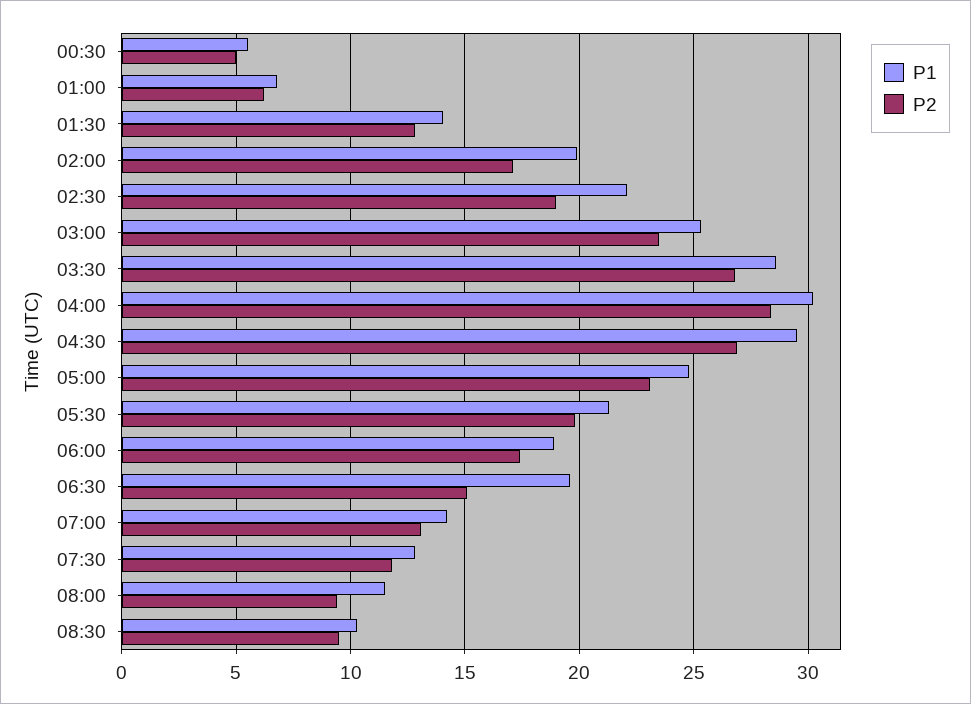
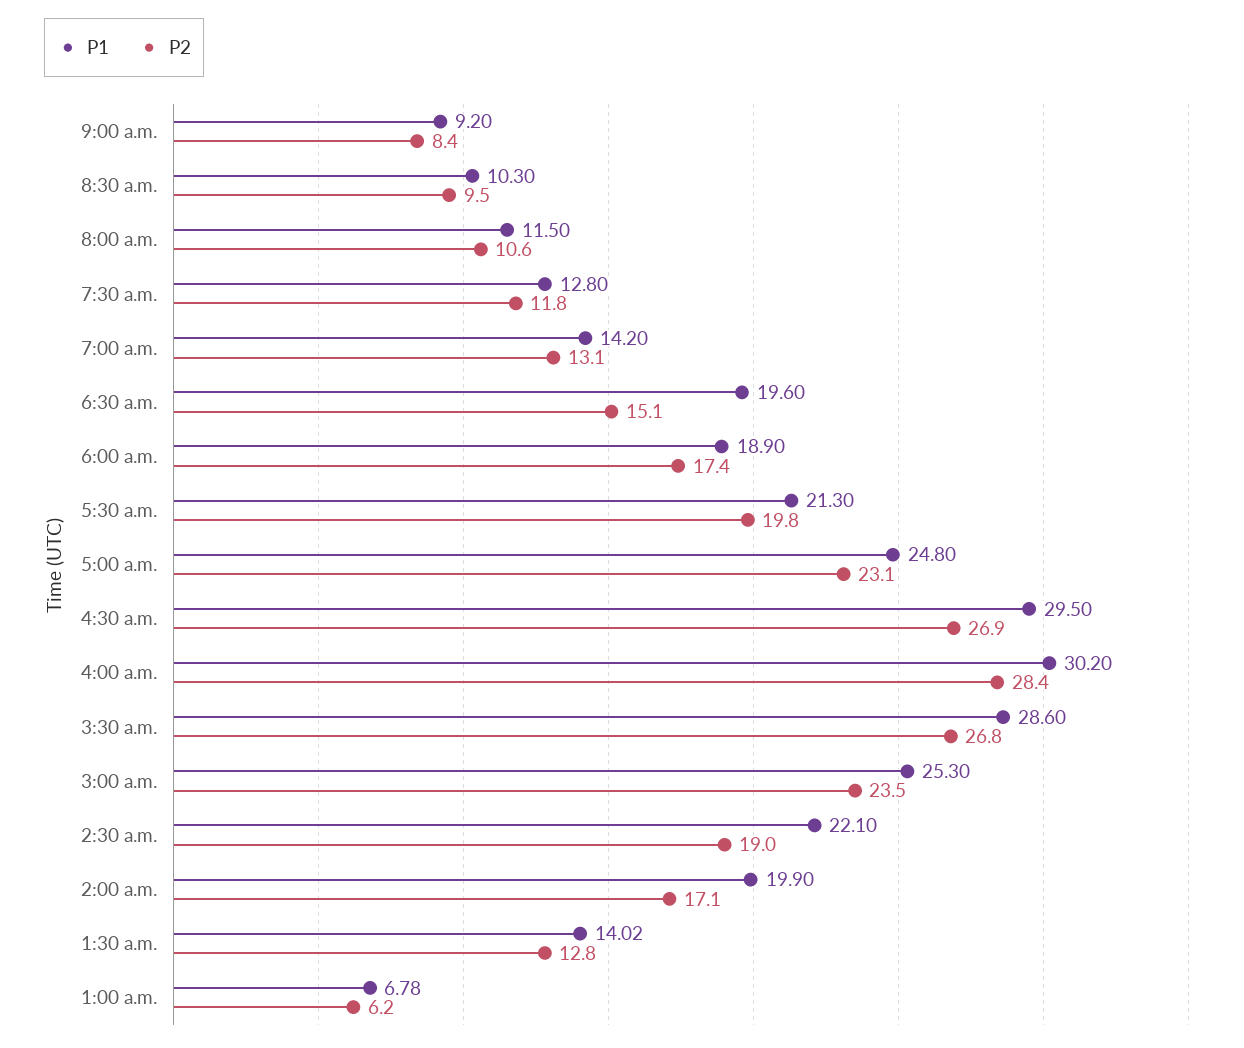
P1, 00:30: 5.5 -> none
P2, 00:30: 5 -> none
P2, 08:00: 9.5 -> 10.6
P1, 9:00 a.m.: none -> 9.2
P2, 9:00 a.m.: none -> 8.4

